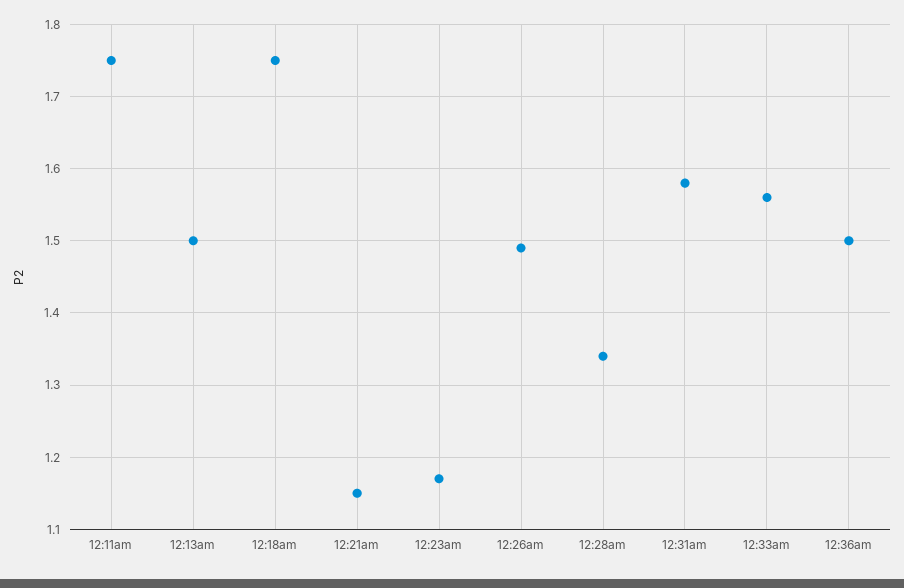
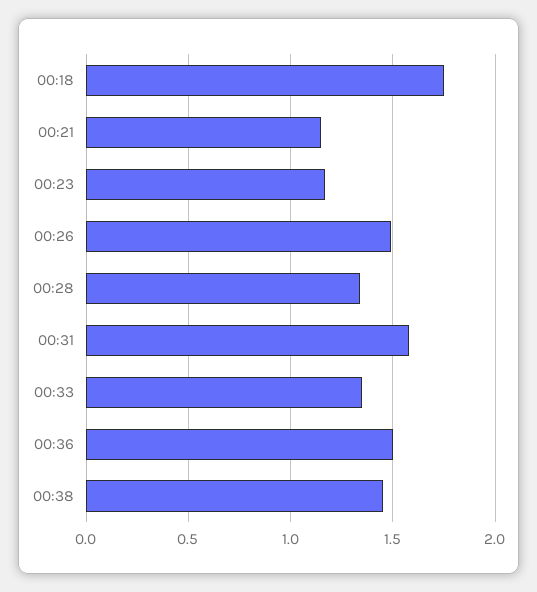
12:11am: 1.75 -> none
12:13am: 1.5 -> none
12:33am: 1.56 -> 1.35
00:38: none -> 1.45

